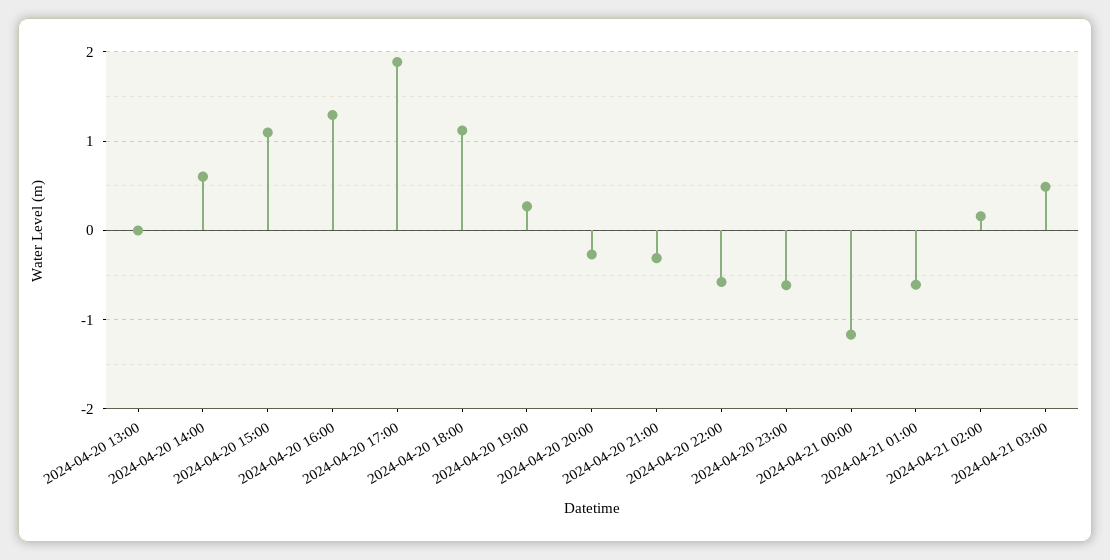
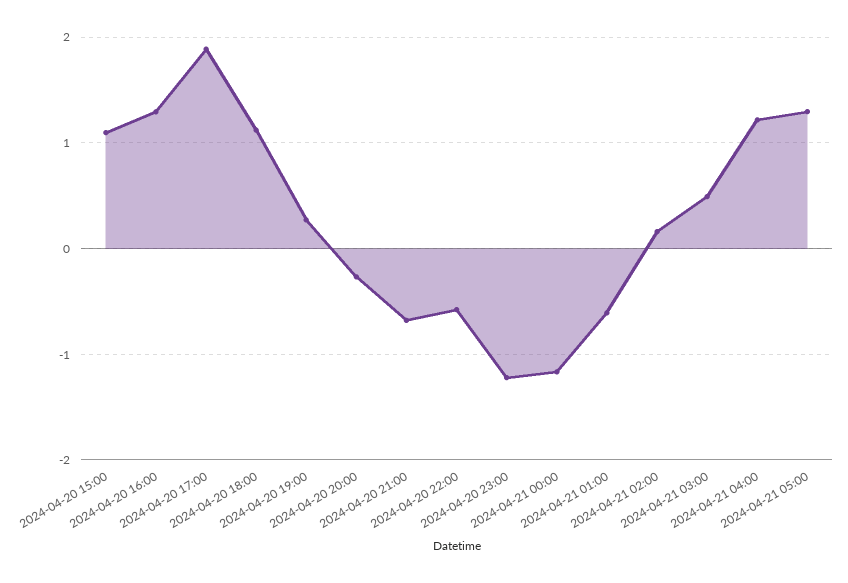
2024-04-20 13:00: 0 -> none
2024-04-20 14:00: 0.6 -> none
2024-04-20 21:00: -0.3 -> -0.7
2024-04-20 23:00: -0.6 -> -1.2
2024-04-21 04:00: none -> 1.2
2024-04-21 05:00: none -> 1.3

